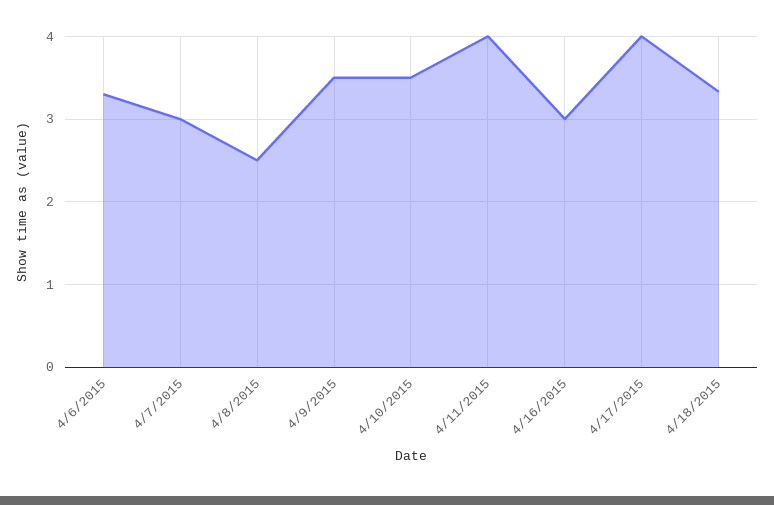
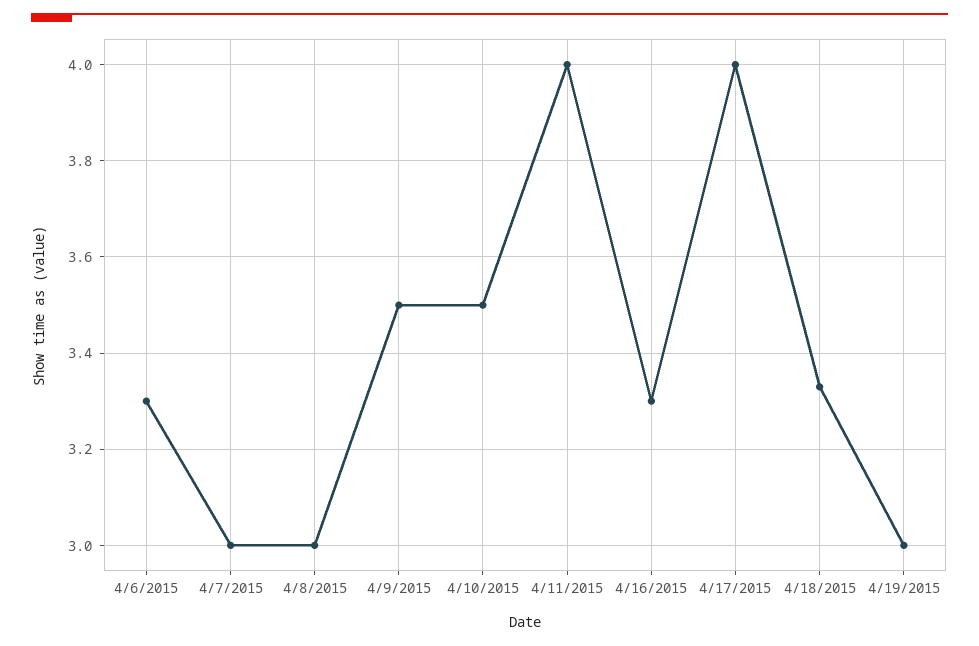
4/8/2015: 2.5 -> 3
4/16/2015: 3 -> 3.3
4/19/2015: none -> 3

